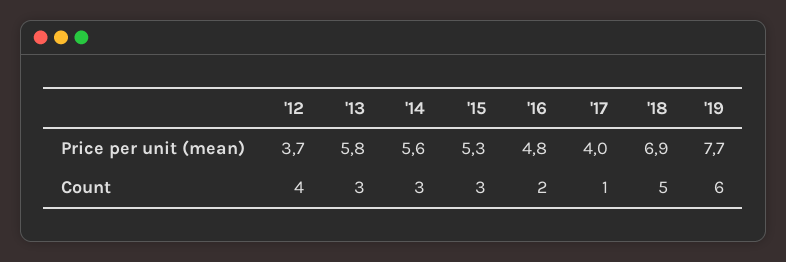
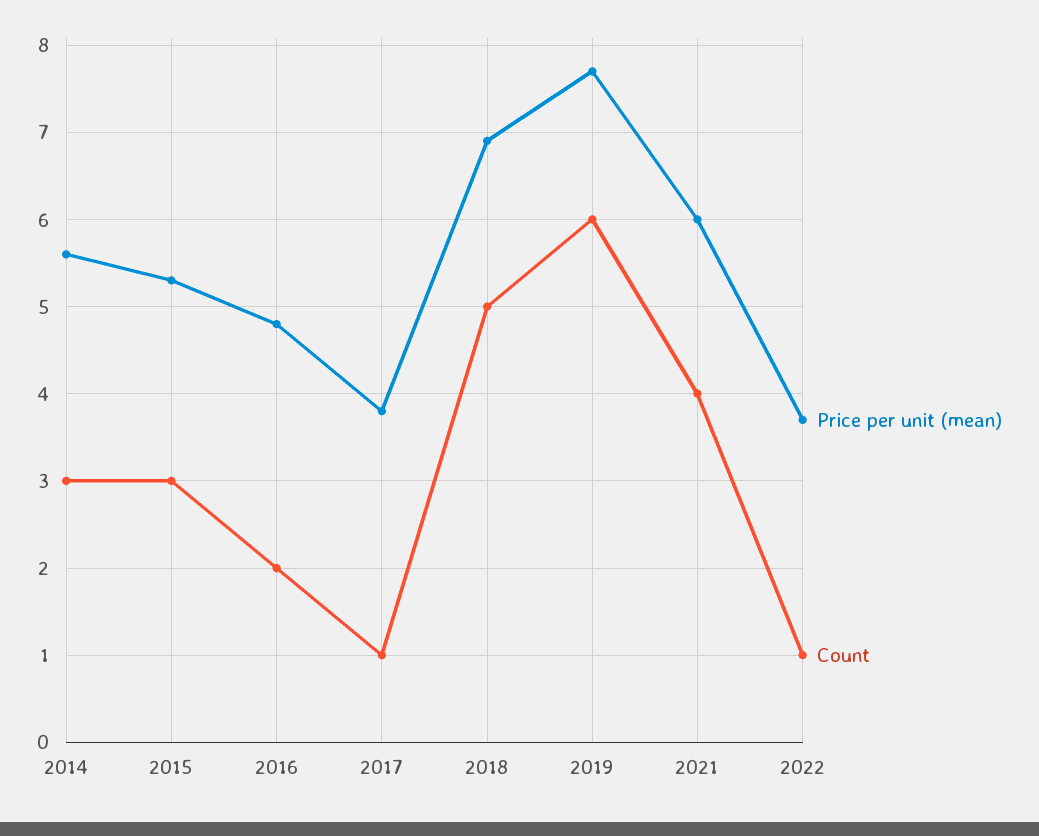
Price per unit (mean), '12: 3.7 -> none
Price per unit (mean), '13: 5.8 -> none
Price per unit (mean), '17: 4 -> 3.8
Count, '12: 4 -> none
Count, '13: 3 -> none
Price per unit (mean), 2021: none -> 6
Count, 2021: none -> 4
Price per unit (mean), 2022: none -> 3.7
Count, 2022: none -> 1

